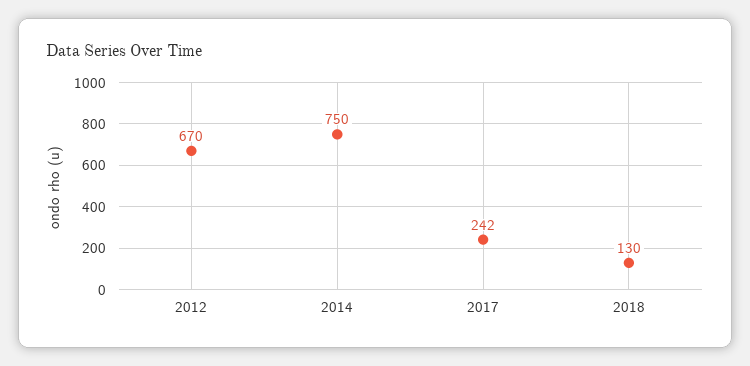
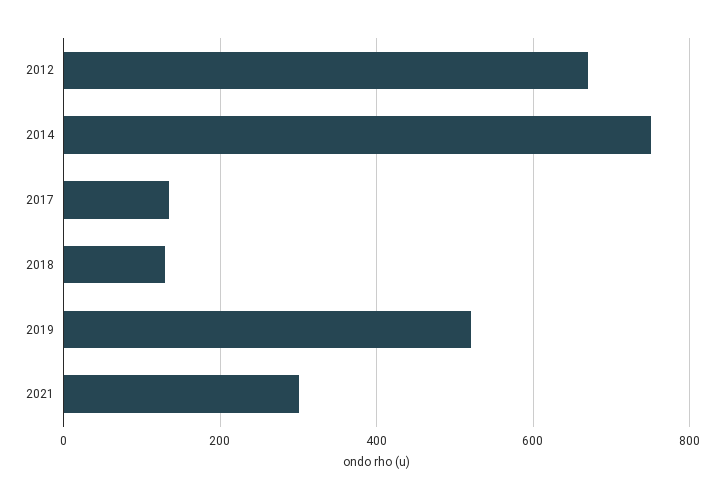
2017: 242 -> 140
2019: none -> 520
2021: none -> 300

